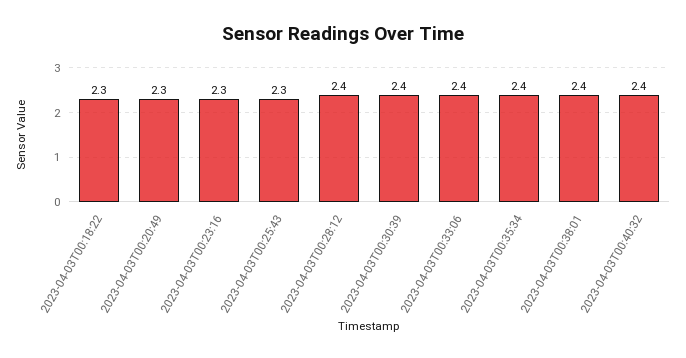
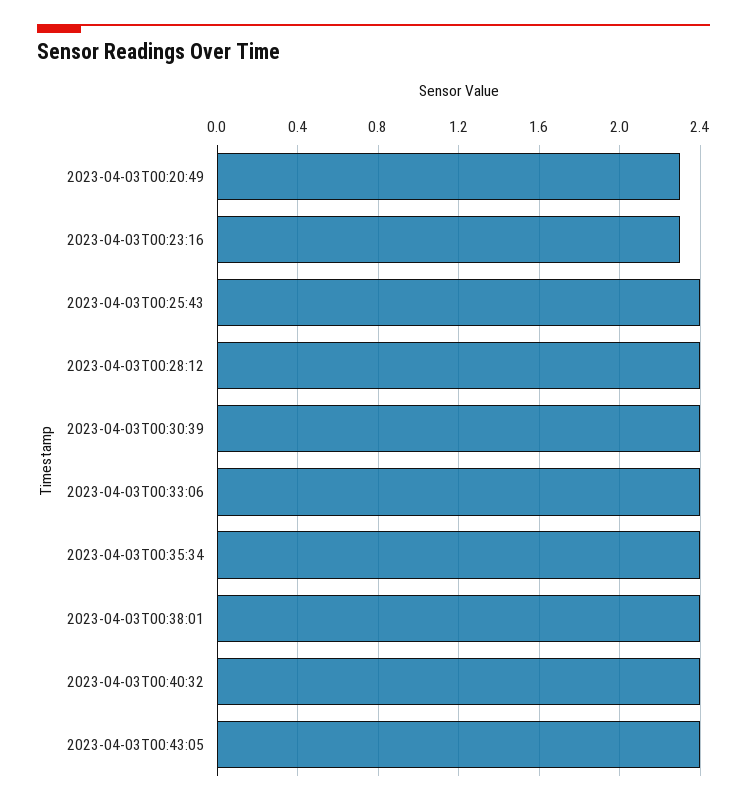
2023-04-03T00:18:22: 2.3 -> none
2023-04-03T00:25:43: 2.3 -> 2.4
2023-04-03T00:43:05: none -> 2.4

